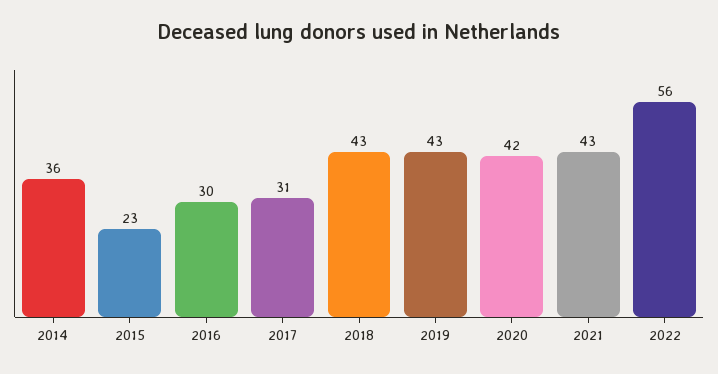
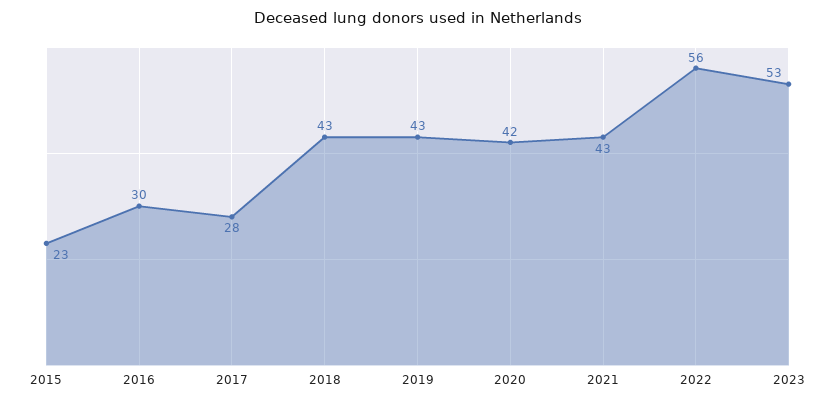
2014: 36 -> none
2017: 31 -> 28
2023: none -> 53

